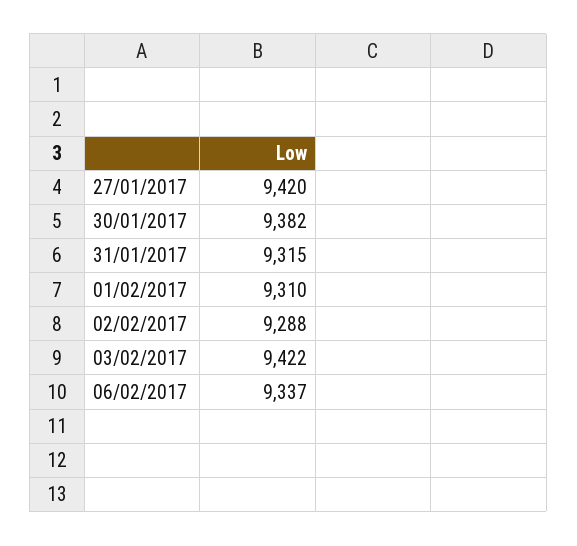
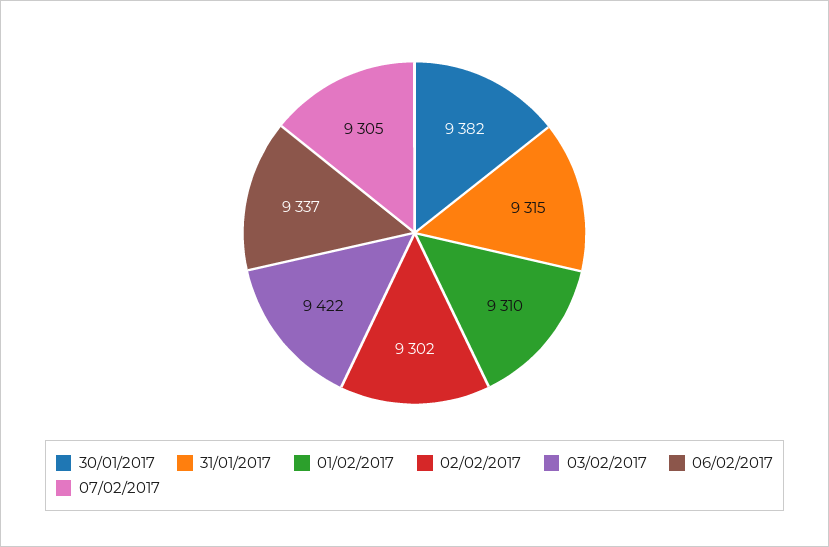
27/01/2017: 9420 -> none
02/02/2017: 9288 -> 9302
07/02/2017: none -> 9305

